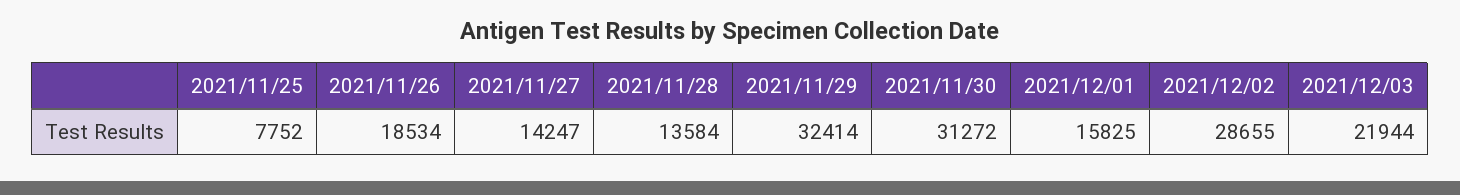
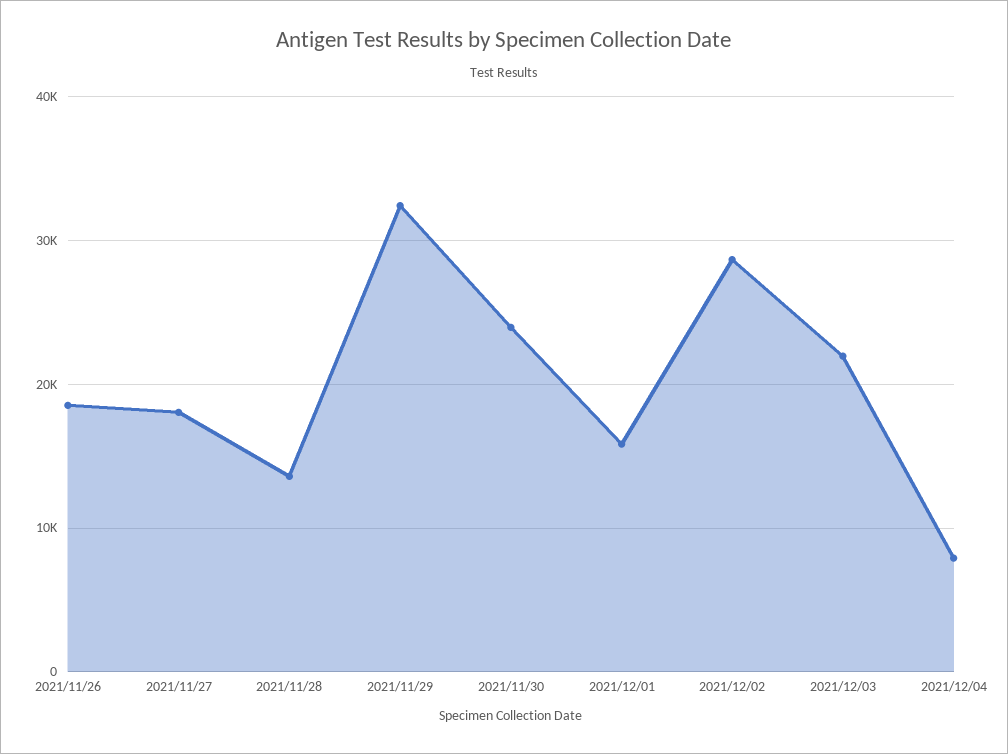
2021/11/25: 7752 -> none
2021/11/27: 14247 -> 18000
2021/11/30: 31272 -> 24000
2021/12/04: none -> 8000

